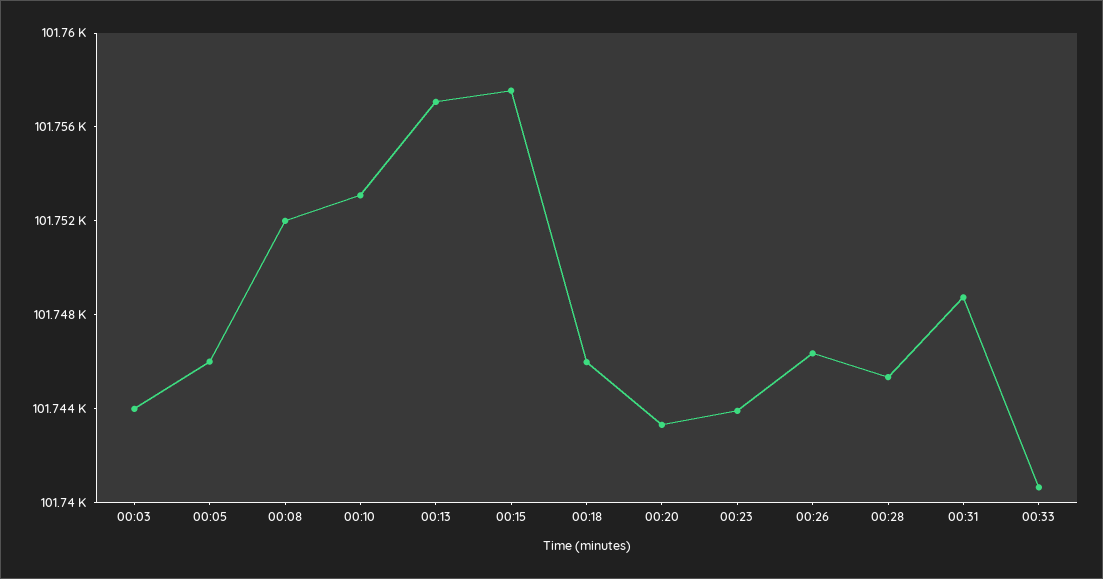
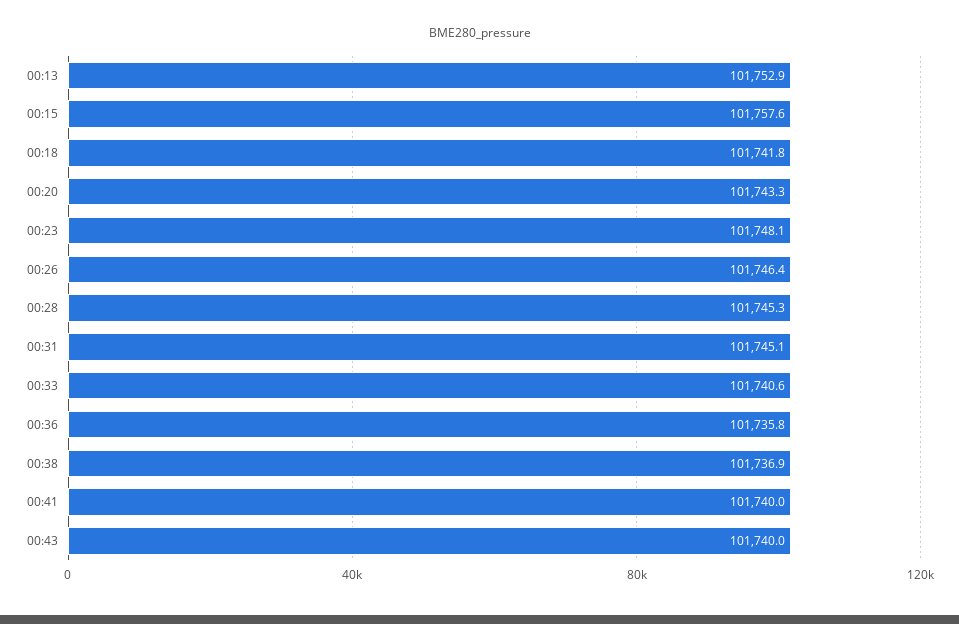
00:03: 101744 -> none
00:05: 101746 -> none
00:08: 101752 -> none
00:10: 101753 -> none
00:13: 101757 -> 101752.9
00:18: 101746 -> 101741.8
00:23: 101744 -> 101748.1
00:31: 101749 -> 101745.1
00:36: none -> 101735.8
00:38: none -> 101736.9
00:41: none -> 101740
00:43: none -> 101740

